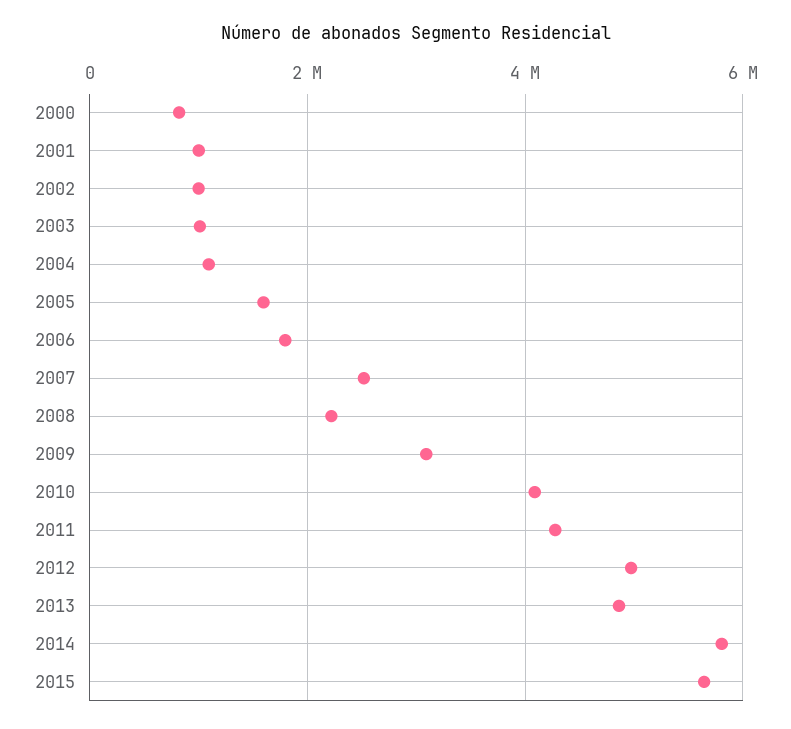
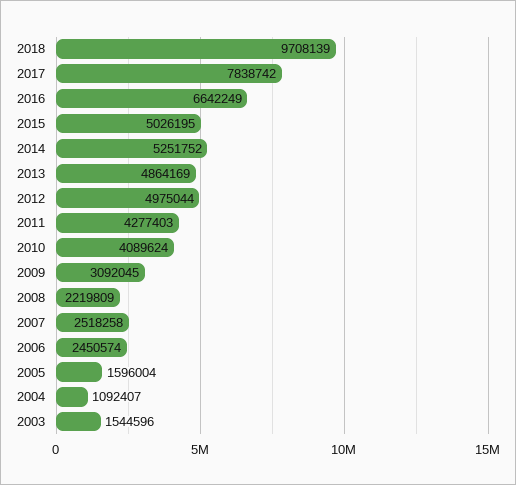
2000: 800000 -> none
2001: 1000000 -> none
2002: 1000000 -> none
2003: 1000000 -> 1544596
2006: 1800000 -> 2450574
2014: 5800000 -> 5251752
2015: 5600000 -> 5026195
2018: none -> 9708139
2017: none -> 7838742
2016: none -> 6642249

